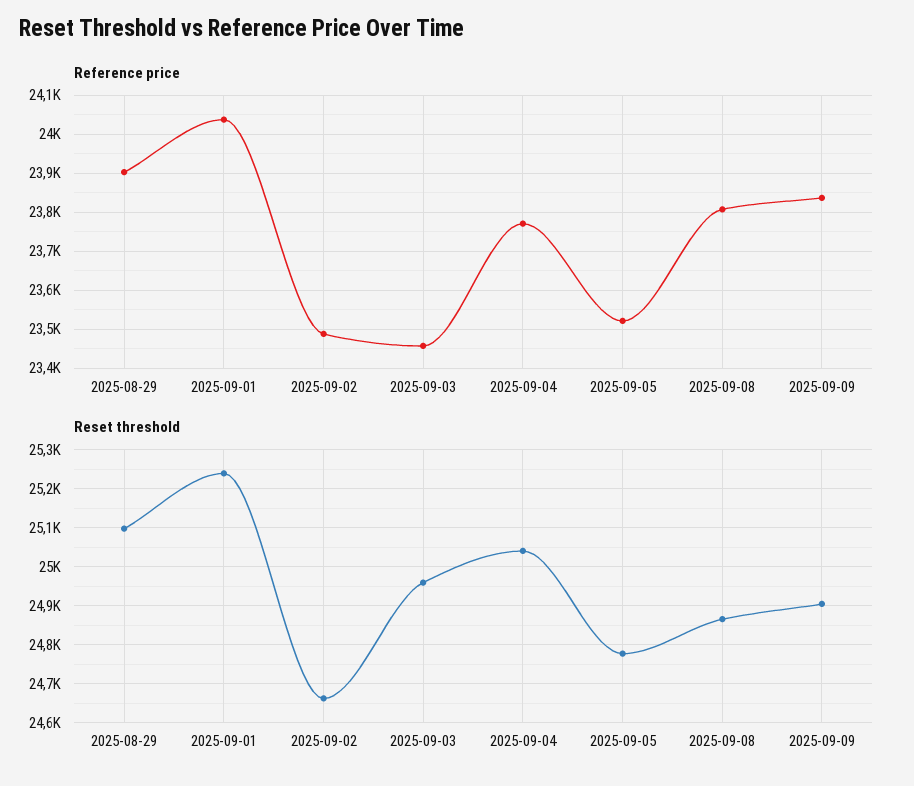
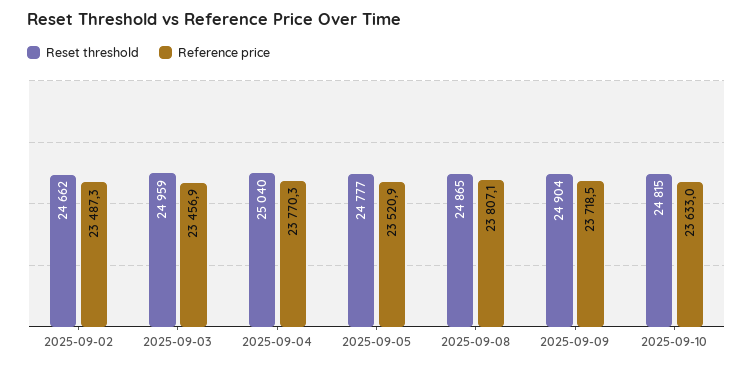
Reference price, 2025-08-29: 23900 -> none
Reference price, 2025-09-01: 24040 -> none
Reference price, 2025-09-09: 23840 -> 23718.5
Reset threshold, 2025-08-29: 25100 -> none
Reset threshold, 2025-09-01: 25240 -> none
Reset threshold, 2025-09-10: none -> 24815
Reference price, 2025-09-10: none -> 23633

